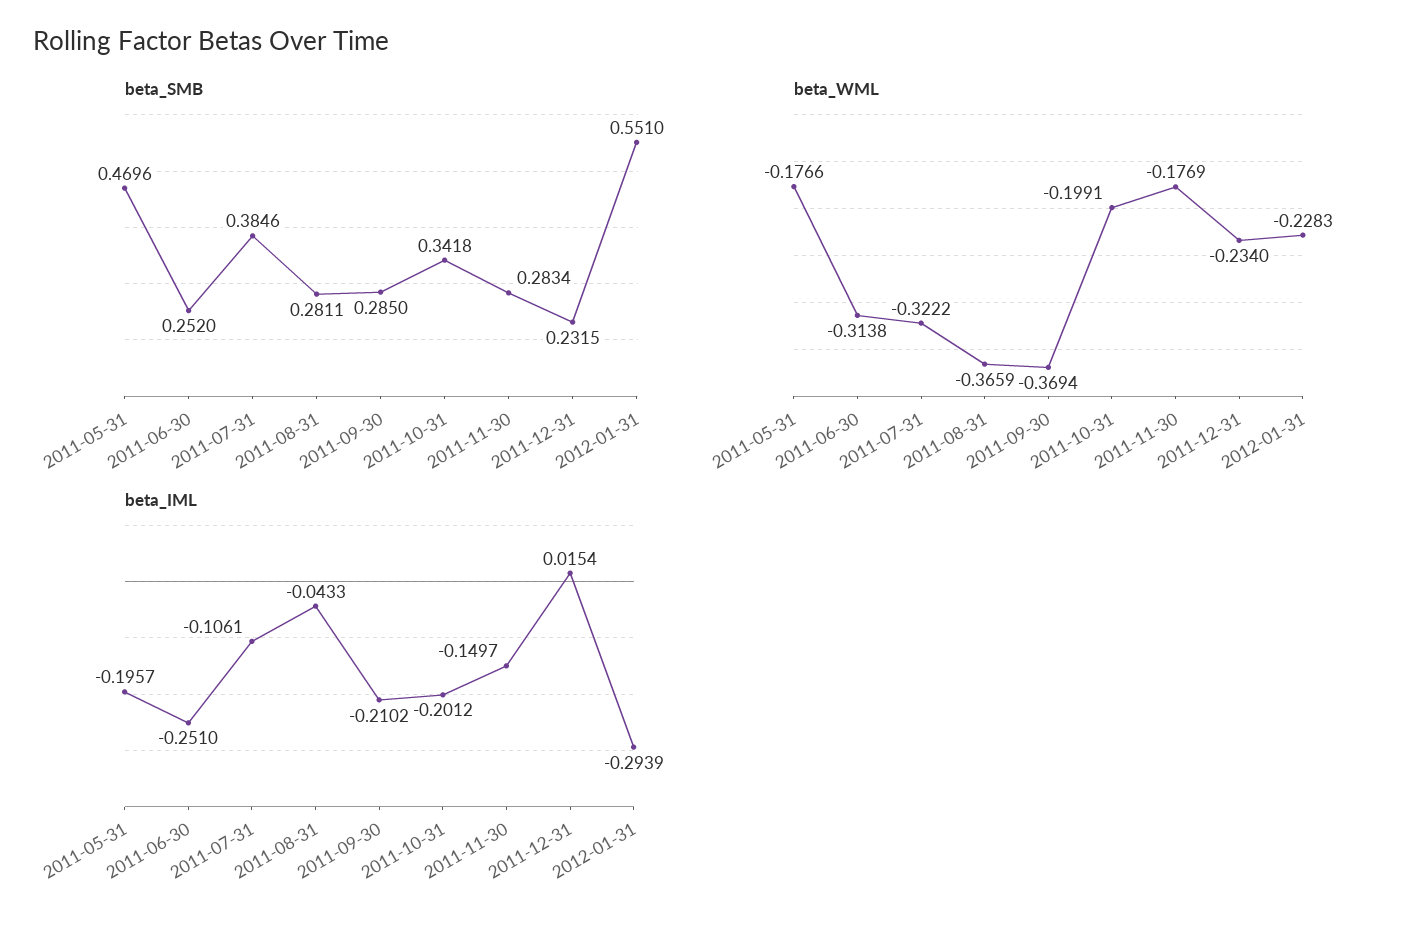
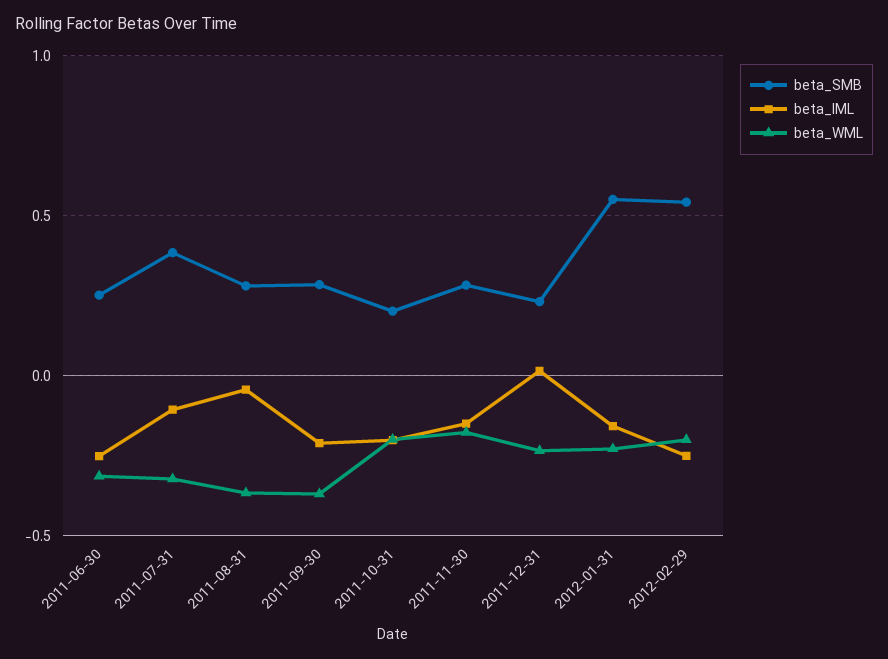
beta_SMB, 2011-05-31: 0.4696 -> none
beta_SMB, 2011-10-31: 0.3418 -> 0.2
beta_WML, 2011-05-31: -0.1766 -> none
beta_IML, 2011-05-31: -0.1957 -> none
beta_IML, 2012-01-31: -0.2939 -> -0.15
beta_SMB, 2012-02-29: none -> 0.55
beta_IML, 2012-02-29: none -> -0.25
beta_WML, 2012-02-29: none -> -0.2

